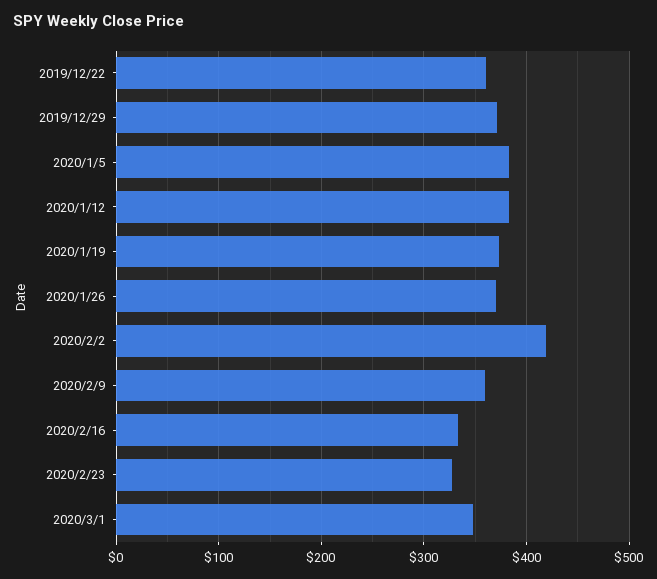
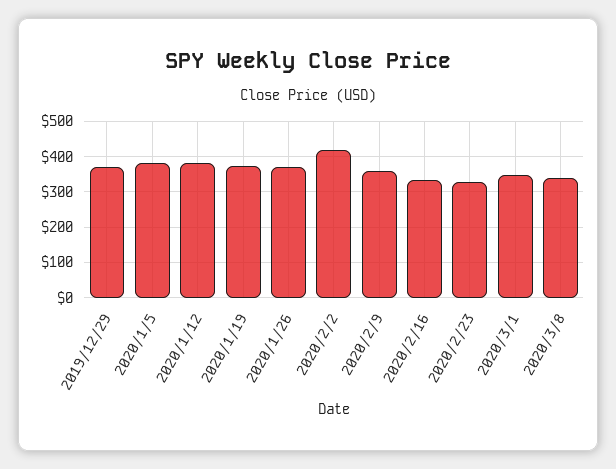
2019/12/22: 360 -> none
2020/3/8: none -> 340

